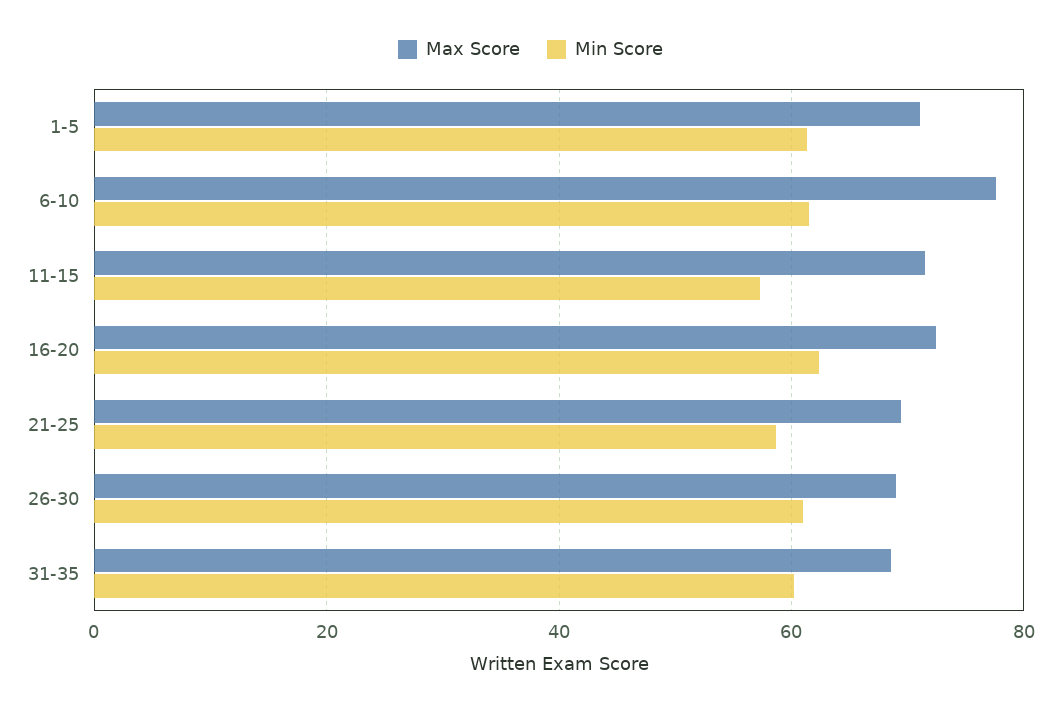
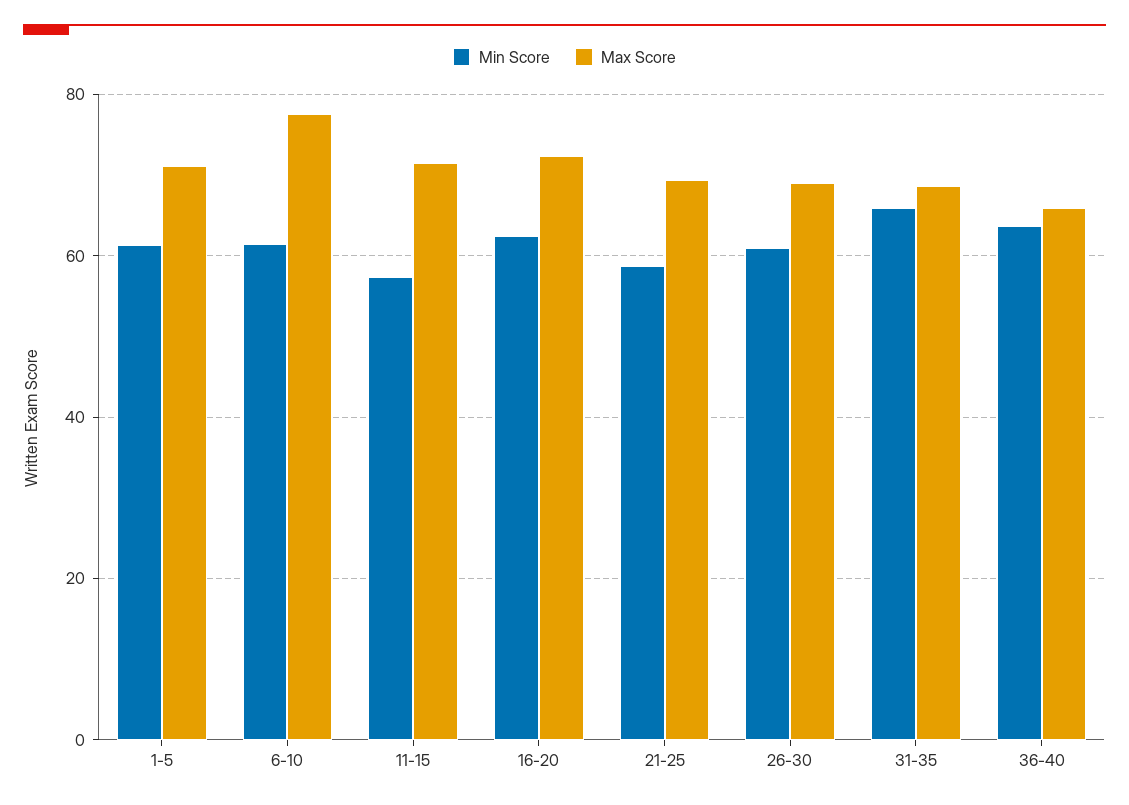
Min Score, 31-35: 60 -> 66
Min Score, 36-40: none -> 64
Max Score, 36-40: none -> 66

